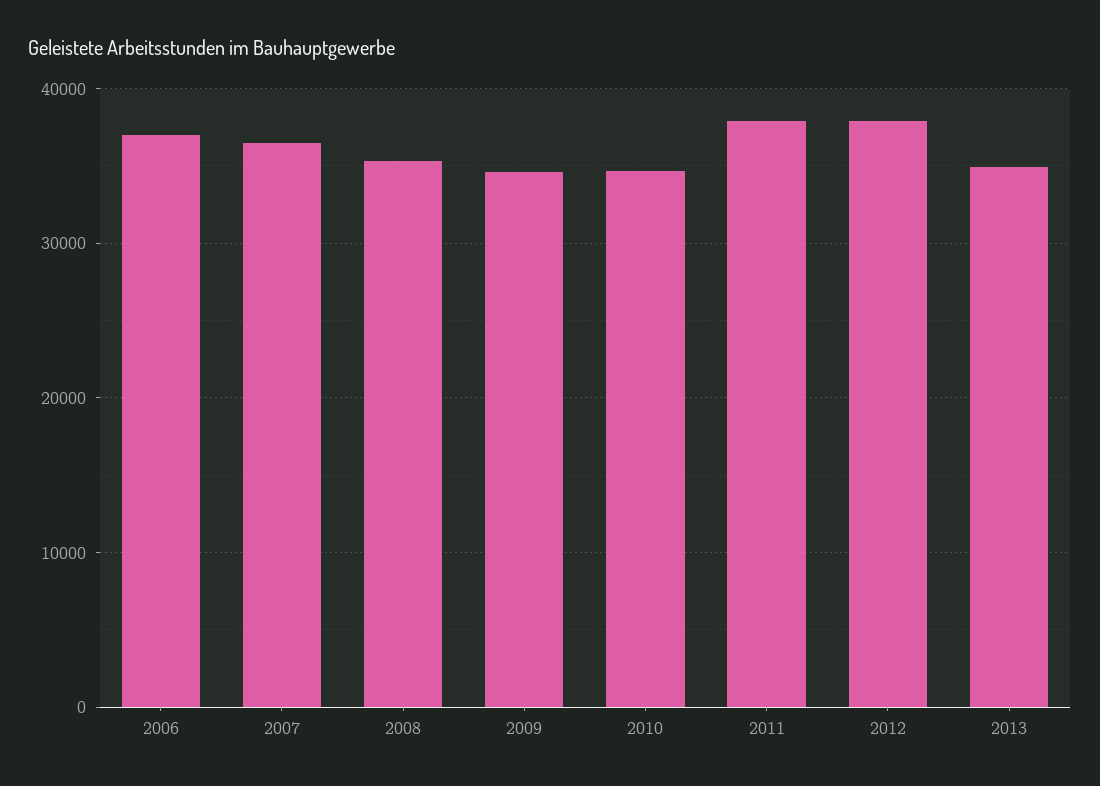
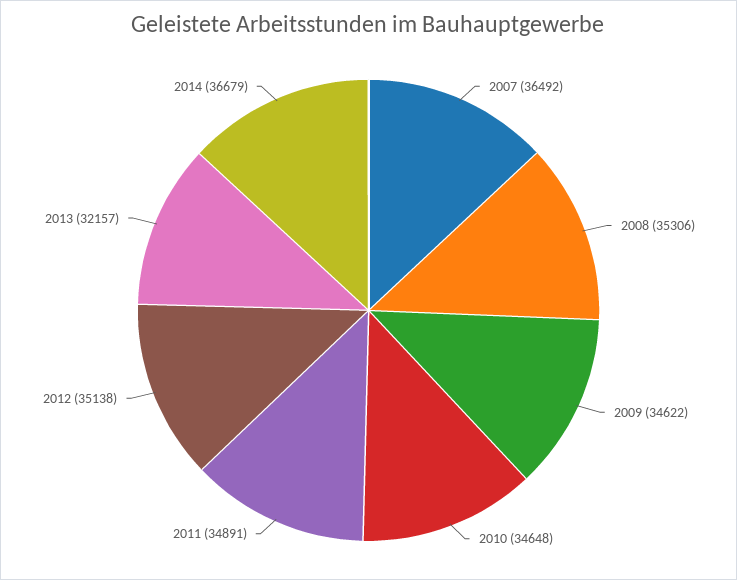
2006: 37000 -> none
2011: 38000 -> 34891
2012: 38000 -> 35138
2013: 35000 -> 32157
2014: none -> 36679

